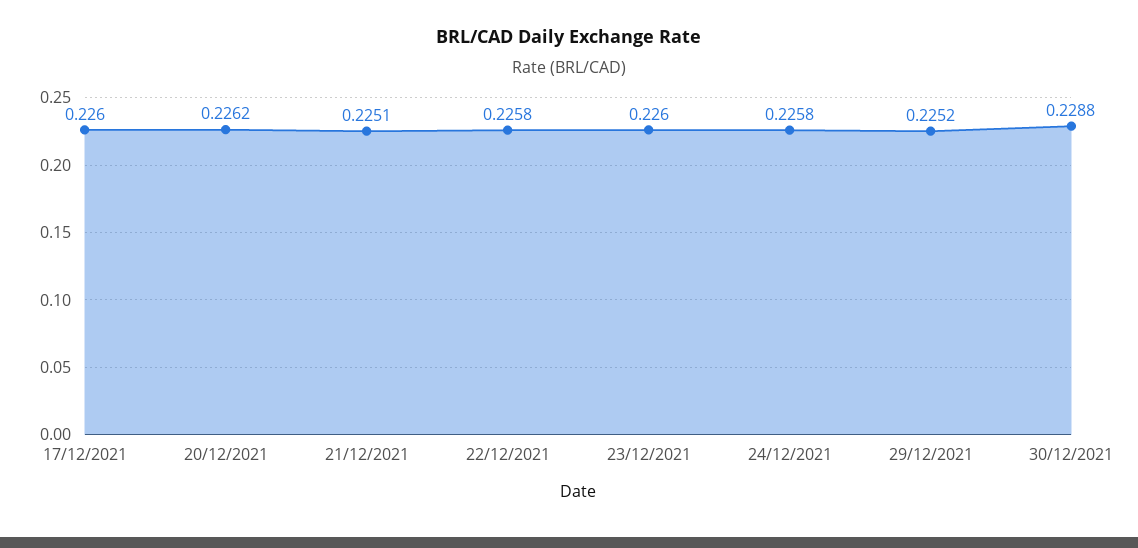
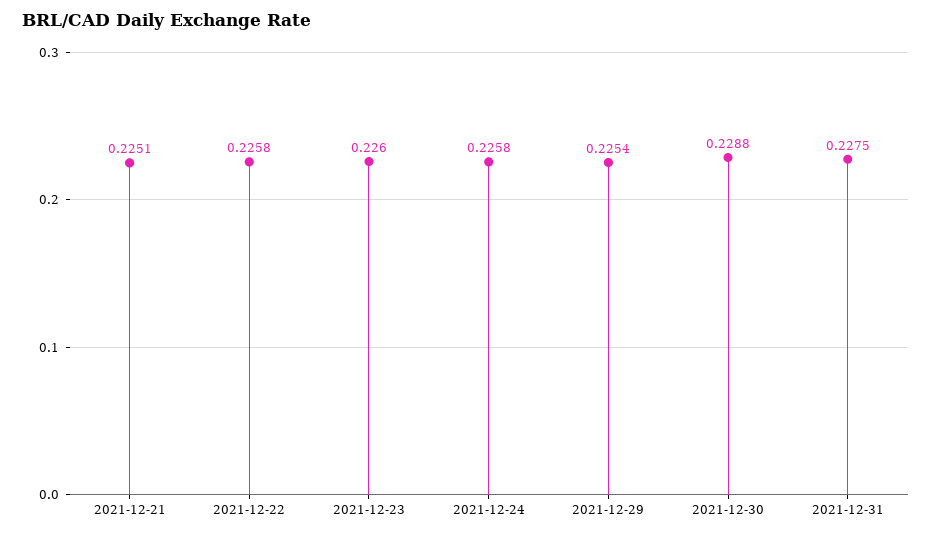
17/12/2021: 0.226 -> none
20/12/2021: 0.2262 -> none
29/12/2021: 0.2252 -> 0.2254
2021-12-31: none -> 0.2275

